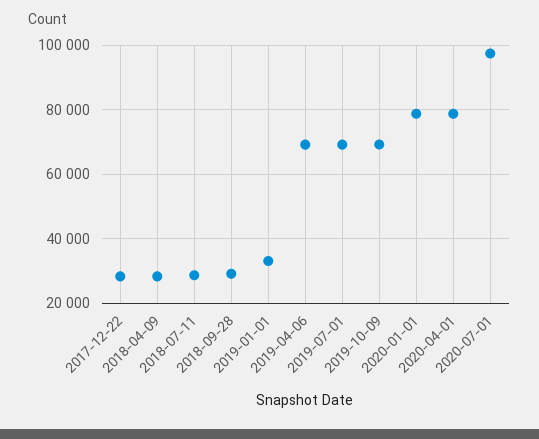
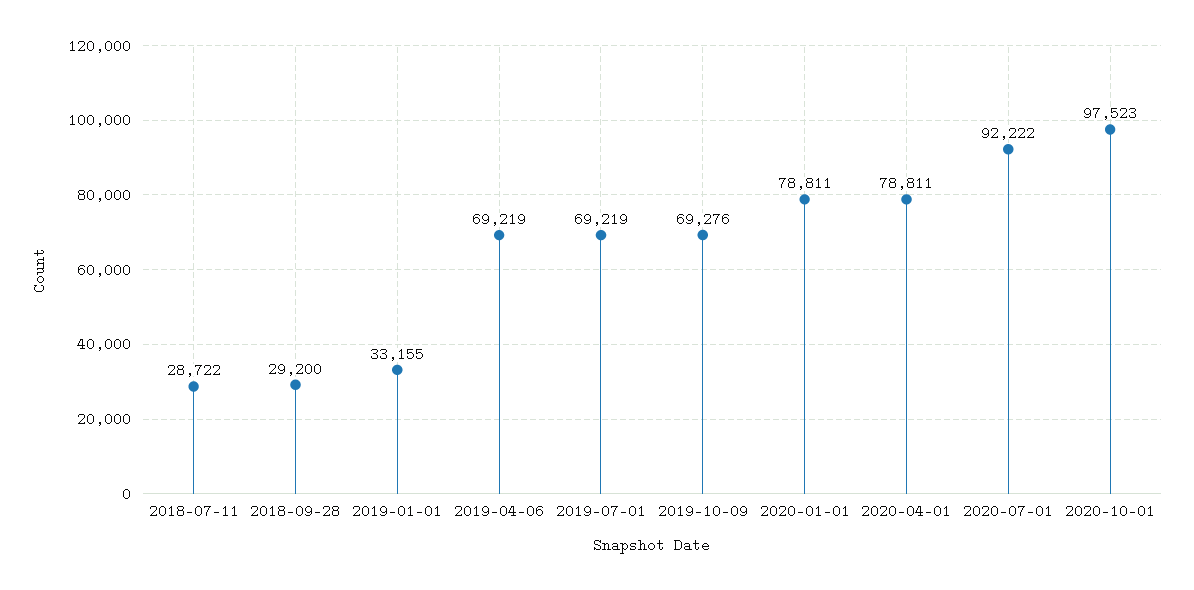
2017-12-22: 28000 -> none
2018-04-09: 28000 -> none
2020-07-01: 98000 -> 92222
2020-10-01: none -> 97523

